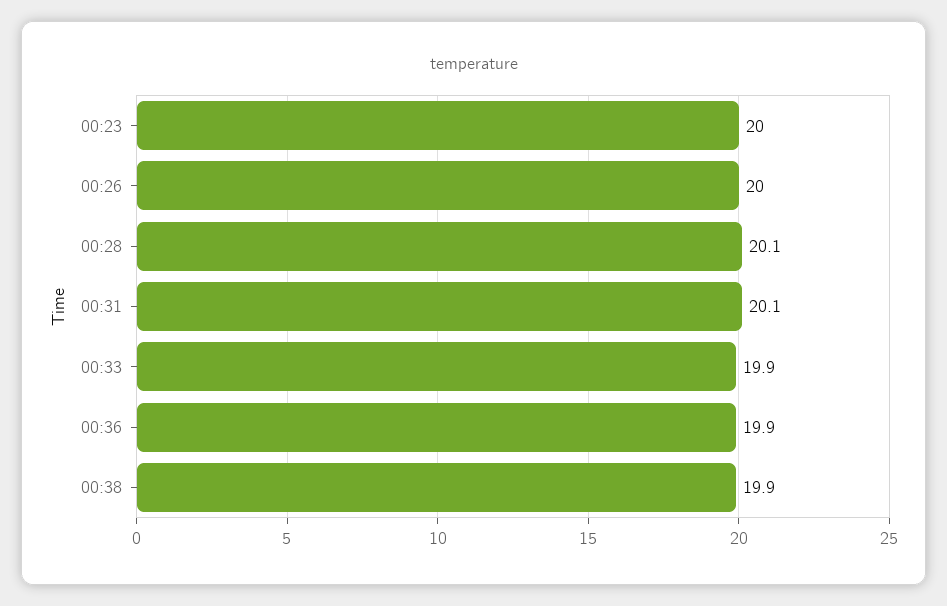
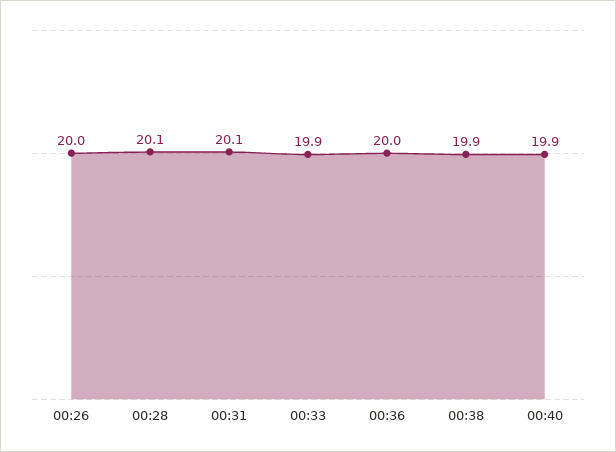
00:23: 20 -> none
00:36: 19.9 -> 20
00:40: none -> 19.9

